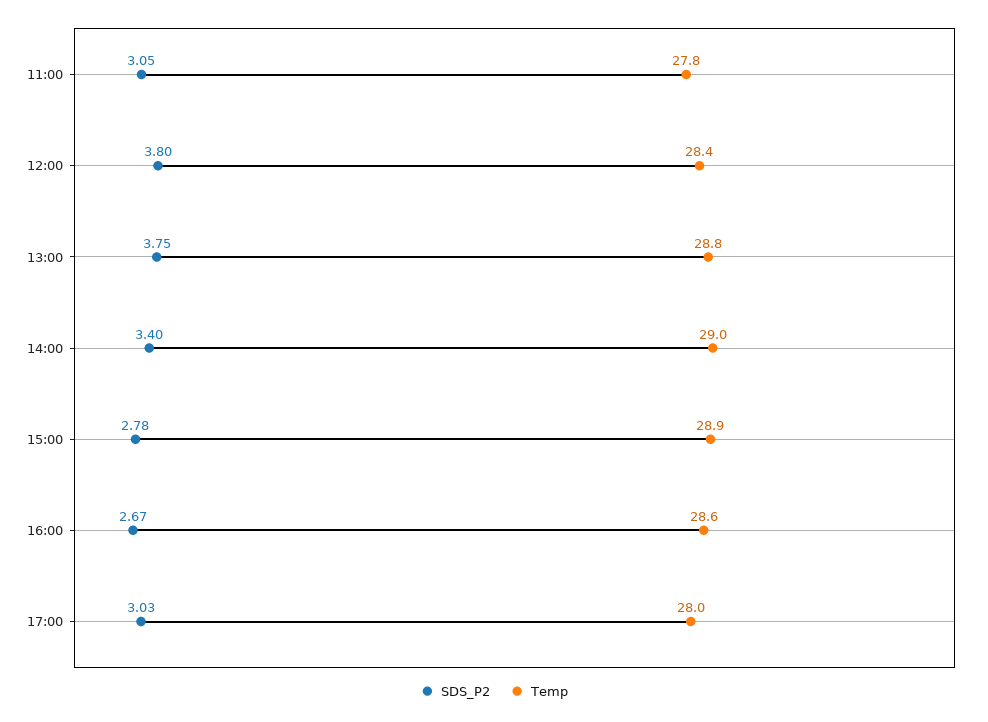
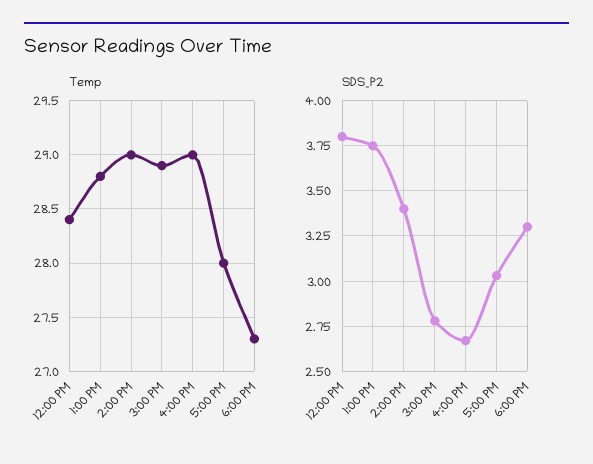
SDS_P2, 11:00: 3.05 -> none
Temp, 11:00: 27.8 -> none
Temp, 16:00: 28.6 -> 29
Temp, 6:00 PM: none -> 27.3
SDS_P2, 6:00 PM: none -> 3.3

